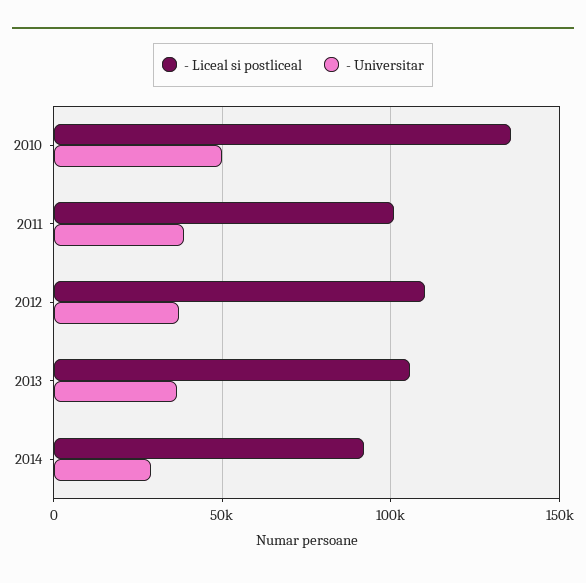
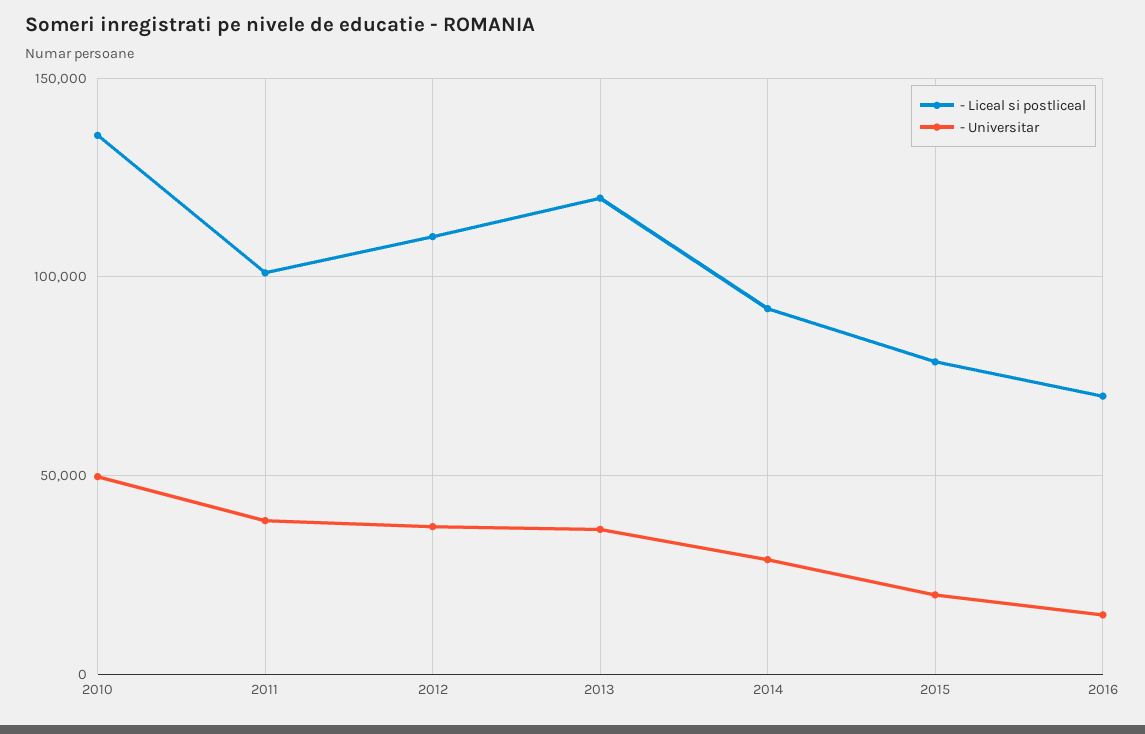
- Liceal si postliceal, 2013: 105000 -> 120000
- Liceal si postliceal, 2015: none -> 80000
- Universitar, 2015: none -> 20000
- Liceal si postliceal, 2016: none -> 70000
- Universitar, 2016: none -> 15000

